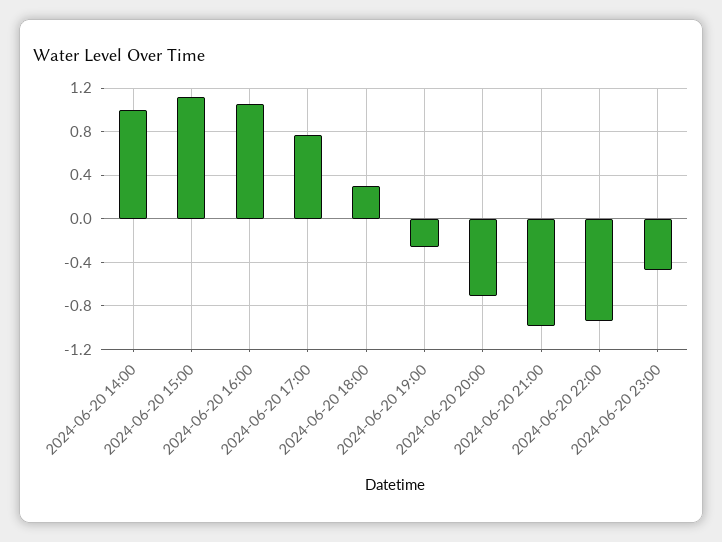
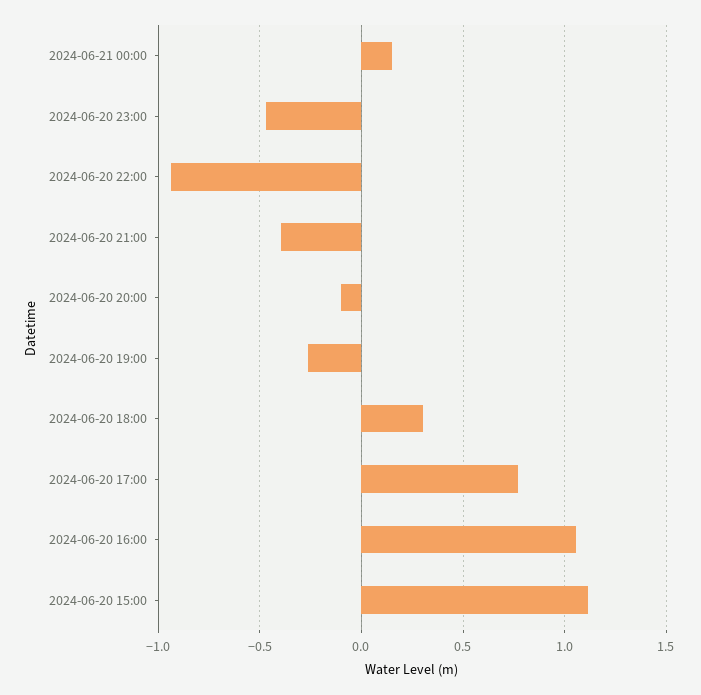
2024-06-20 14:00: 1 -> none
2024-06-20 20:00: -0.7 -> -0.1
2024-06-20 21:00: -1 -> -0.4
2024-06-21 00:00: none -> 0.15

